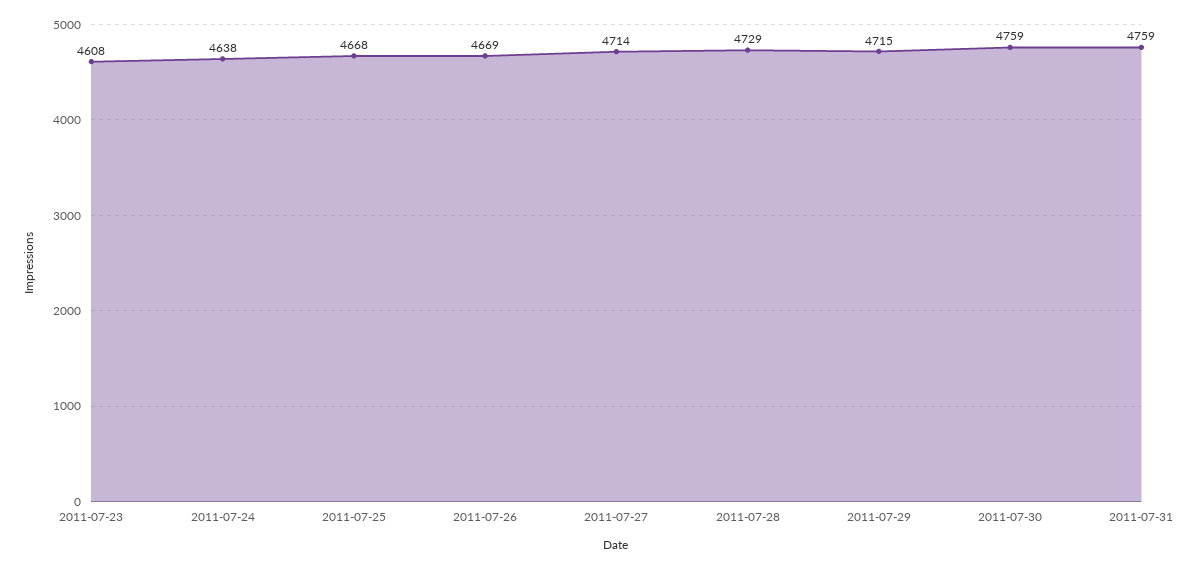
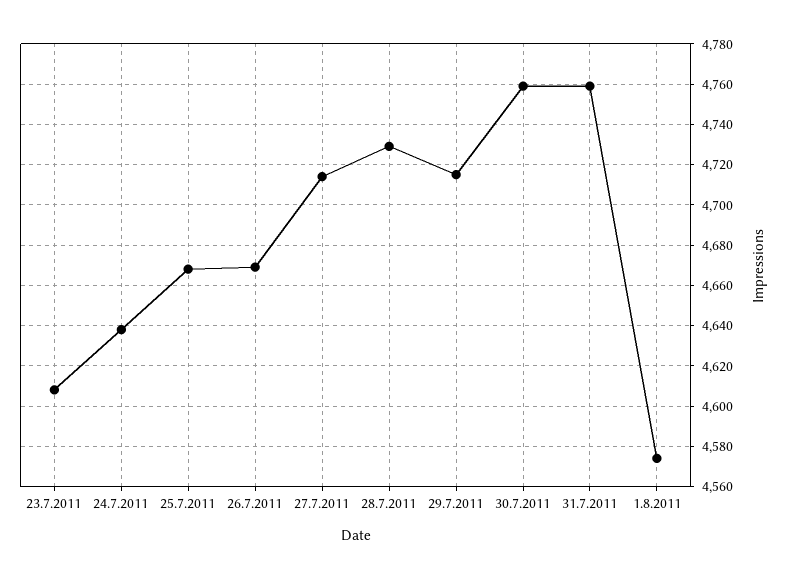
1.8.2011: none -> 4575

